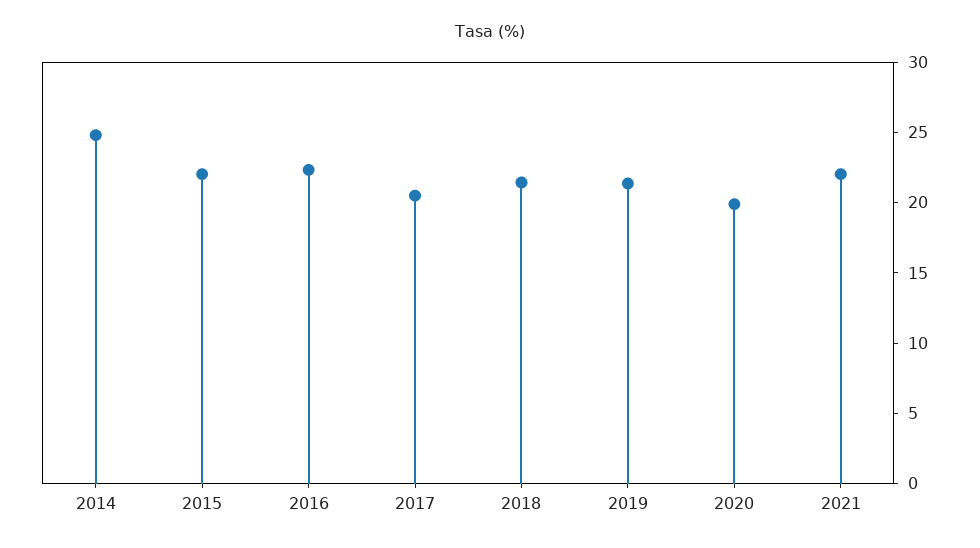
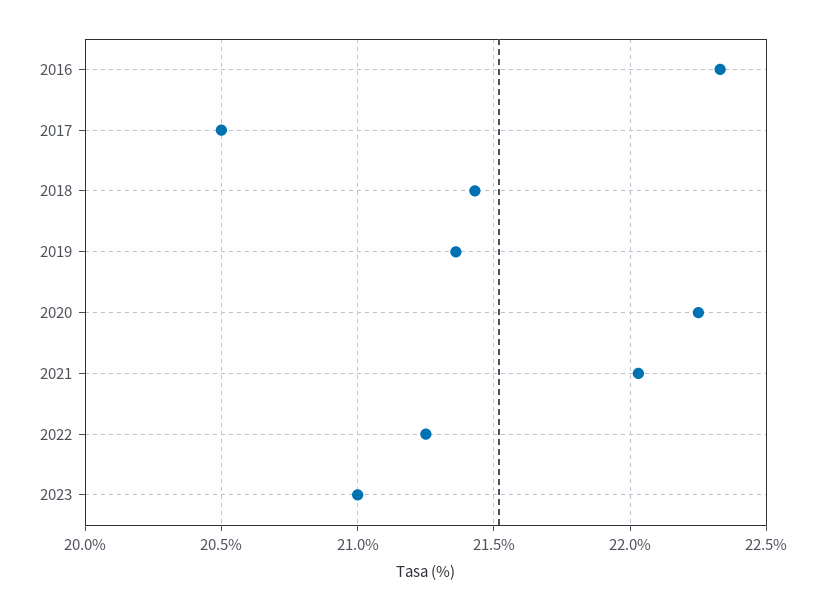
2014: 25 -> none
2015: 22 -> none
2020: 20 -> 22.25
2022: none -> 21.25
2023: none -> 21

